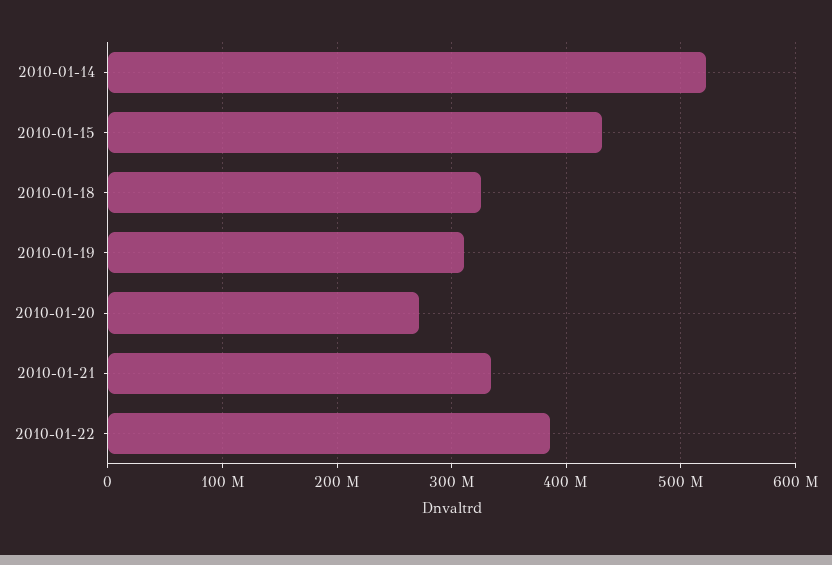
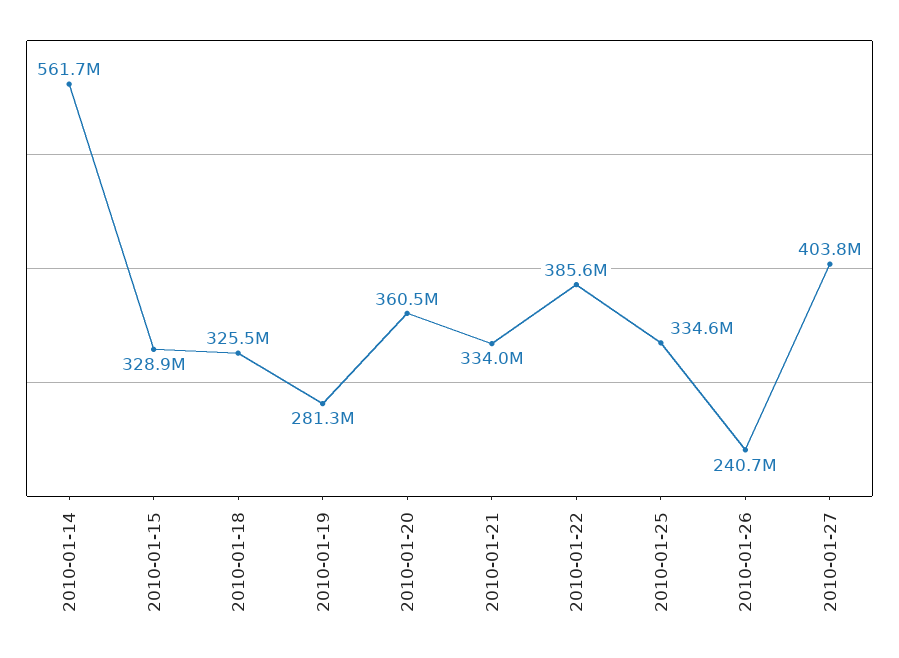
2010-01-14: 520000000 -> 561700000
2010-01-15: 430000000 -> 328900000
2010-01-19: 310000000 -> 281300000
2010-01-20: 270000000 -> 360500000
2010-01-25: none -> 334600000
2010-01-26: none -> 240700000
2010-01-27: none -> 403800000

